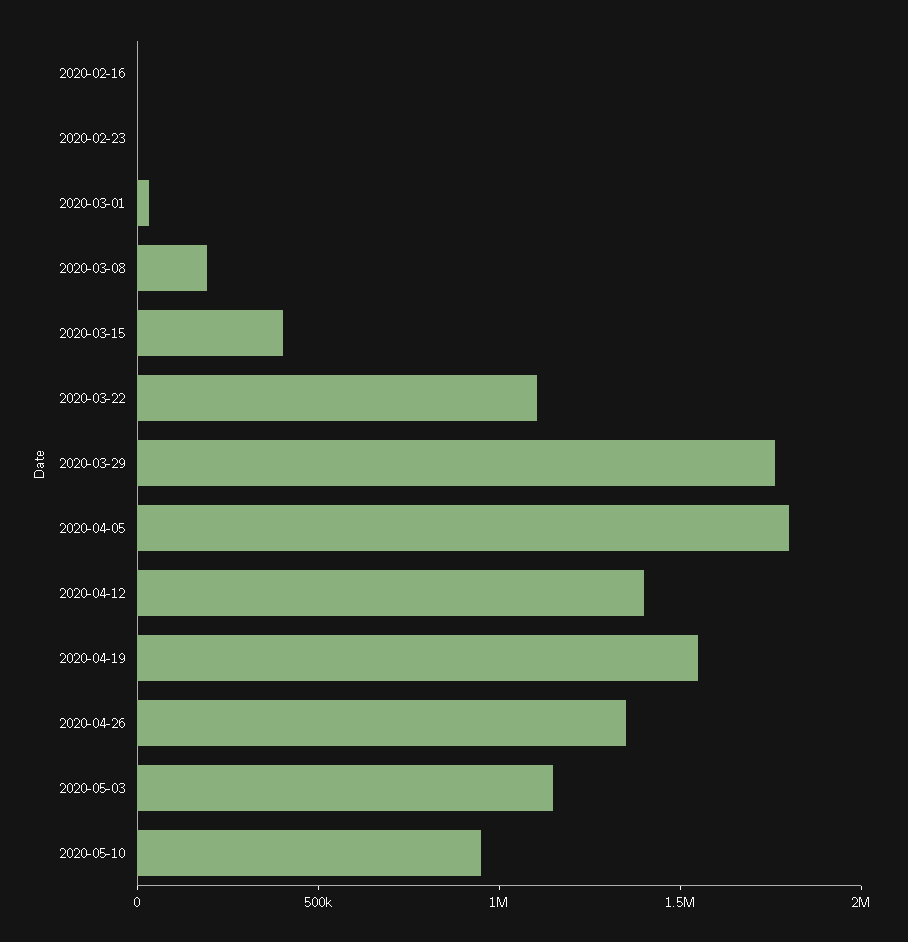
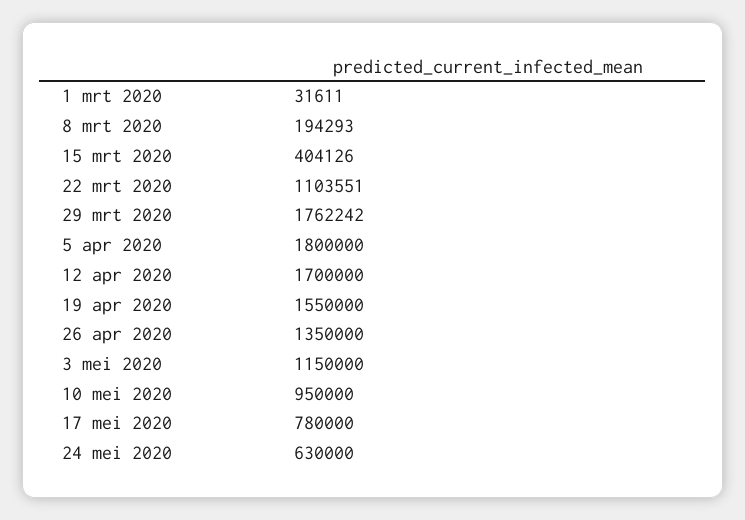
2020-02-16: 0 -> none
2020-02-23: 0 -> none
2020-04-12: 1400000 -> 1700000
17 mei 2020: none -> 780000
24 mei 2020: none -> 630000

